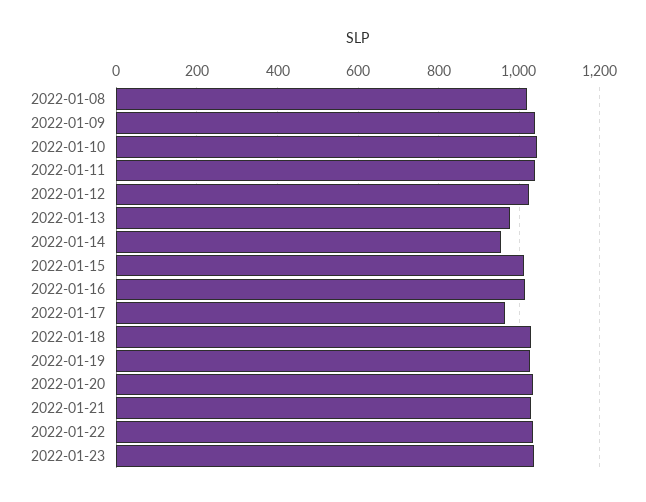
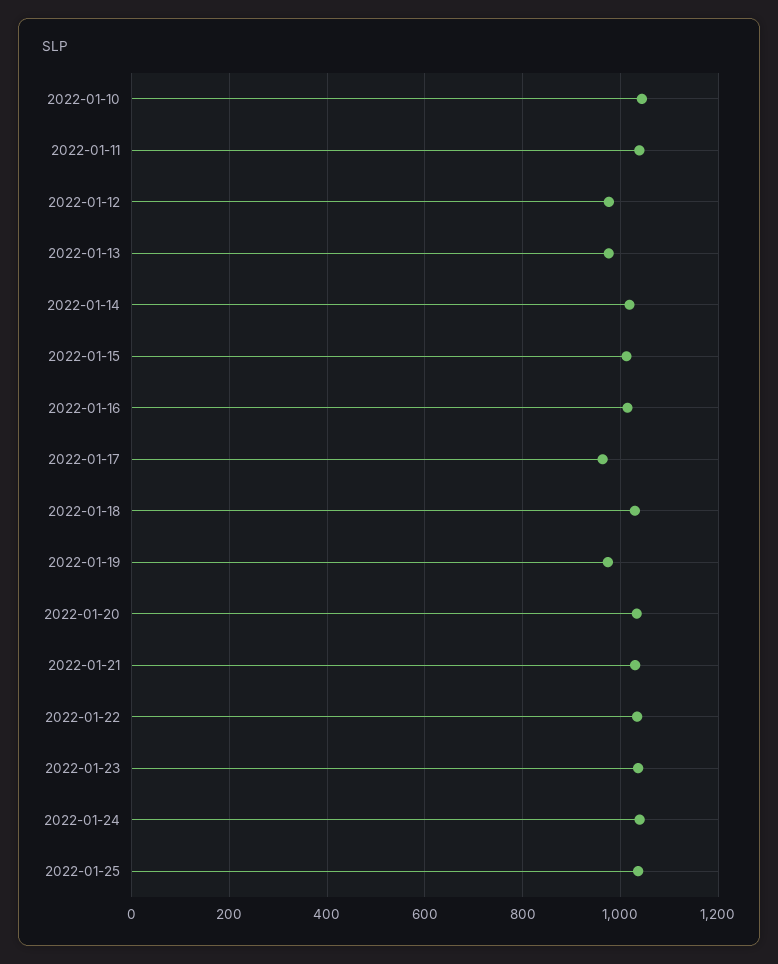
2022-01-08: 1020 -> none
2022-01-09: 1040 -> none
2022-01-12: 1020 -> 980
2022-01-14: 960 -> 1020
2022-01-19: 1020 -> 980
2022-01-24: none -> 1040
2022-01-25: none -> 1040

